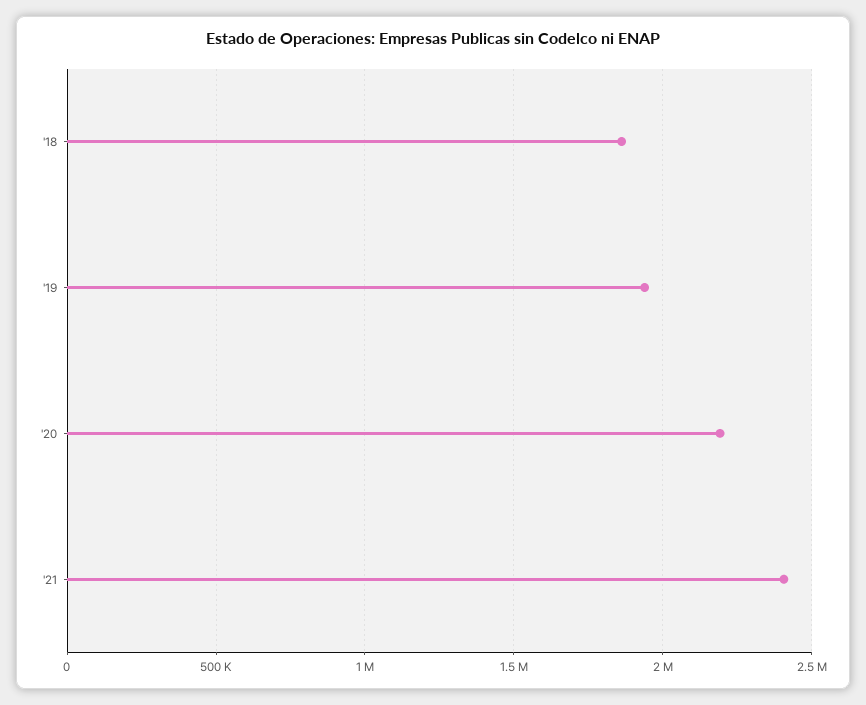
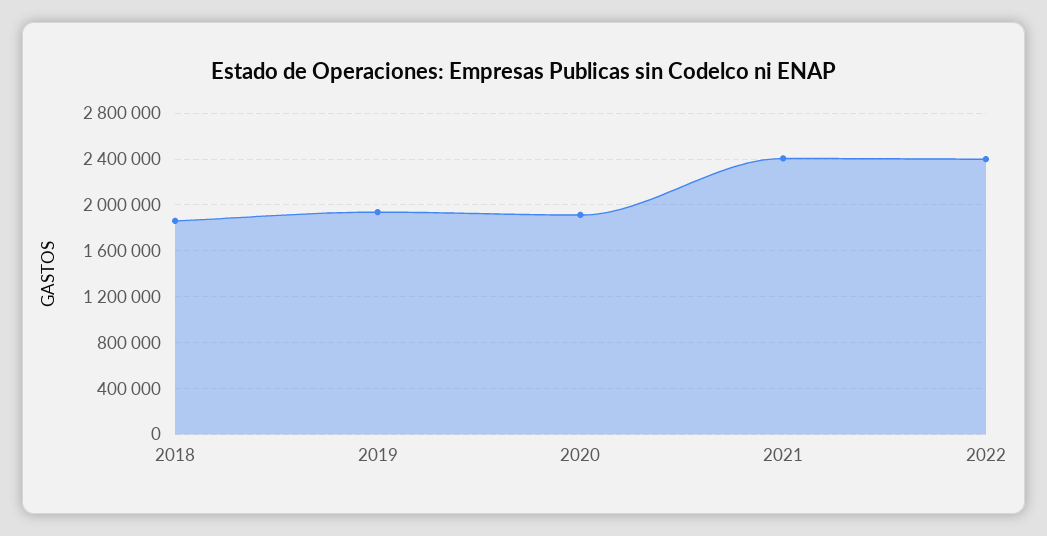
'20: 2200000 -> 1900000
2022: none -> 2400000

